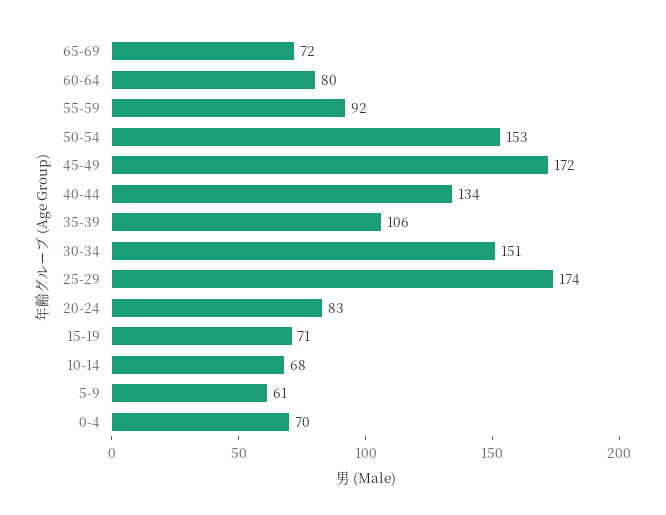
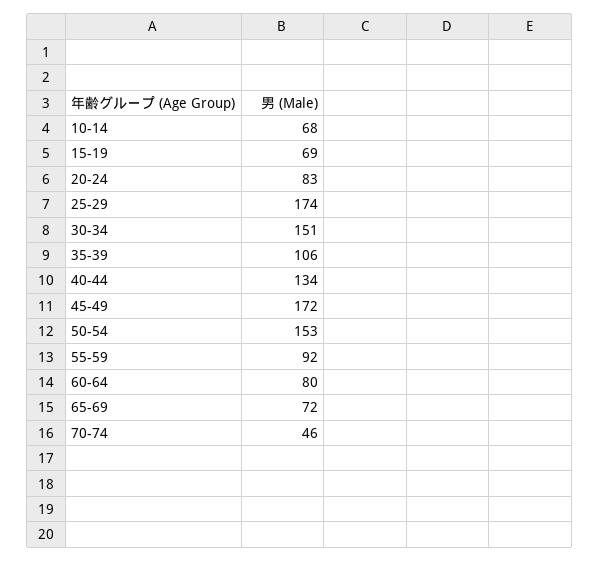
15-19: 71 -> 69
5-9: 61 -> none
0-4: 70 -> none
70-74: none -> 46

